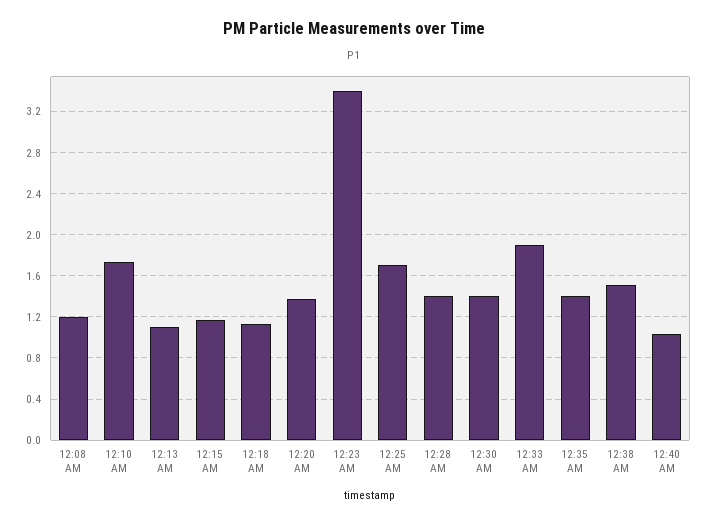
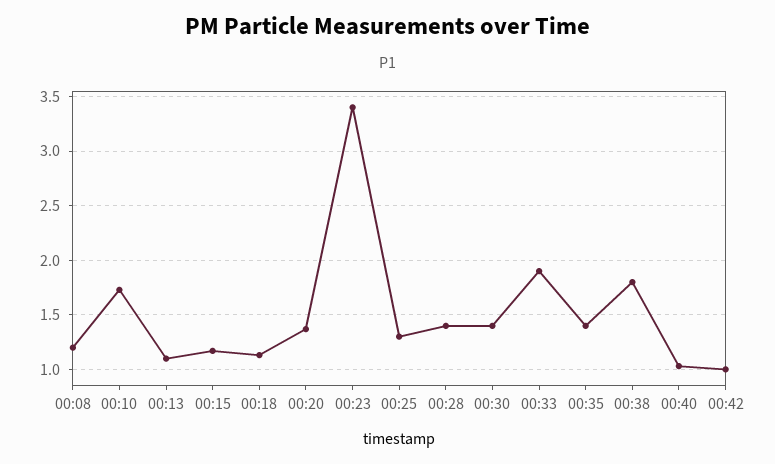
12:25 AM: 1.7 -> 1.3
12:38 AM: 1.5 -> 1.8
00:42: none -> 1

